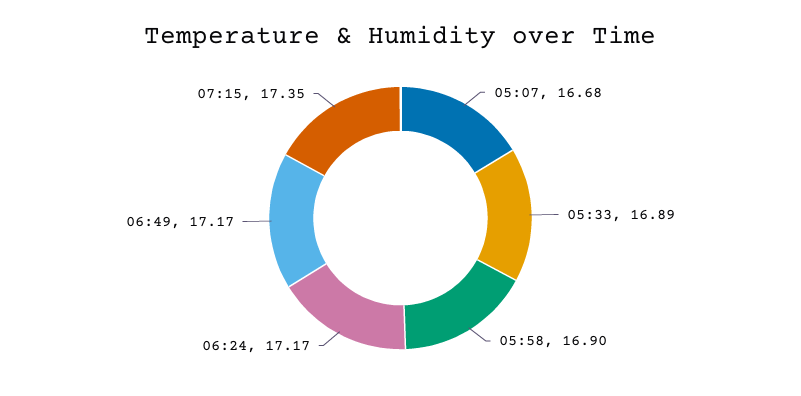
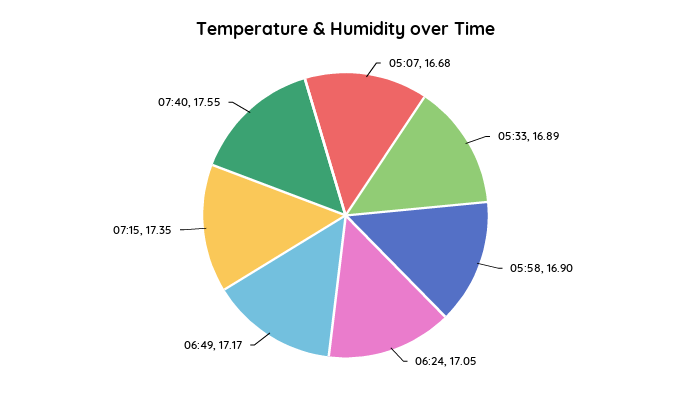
06:24: 17.17 -> 17.05
07:40: none -> 17.55

